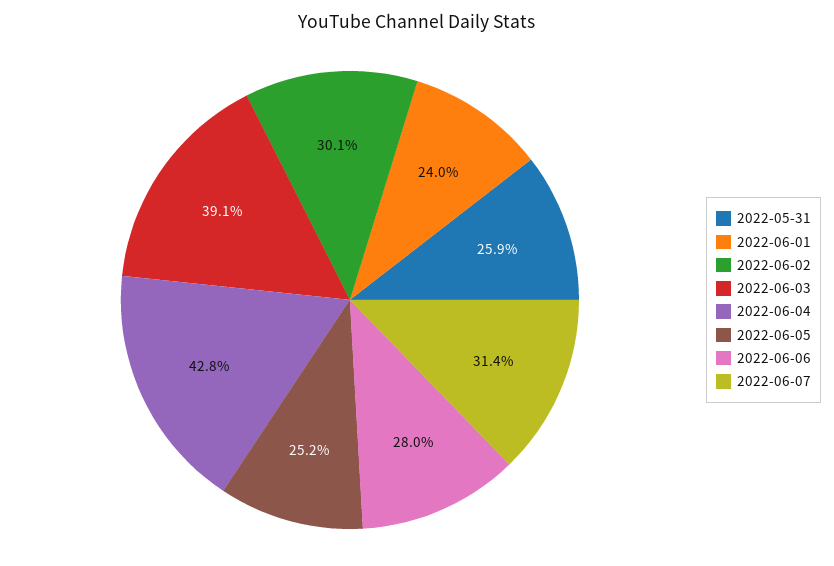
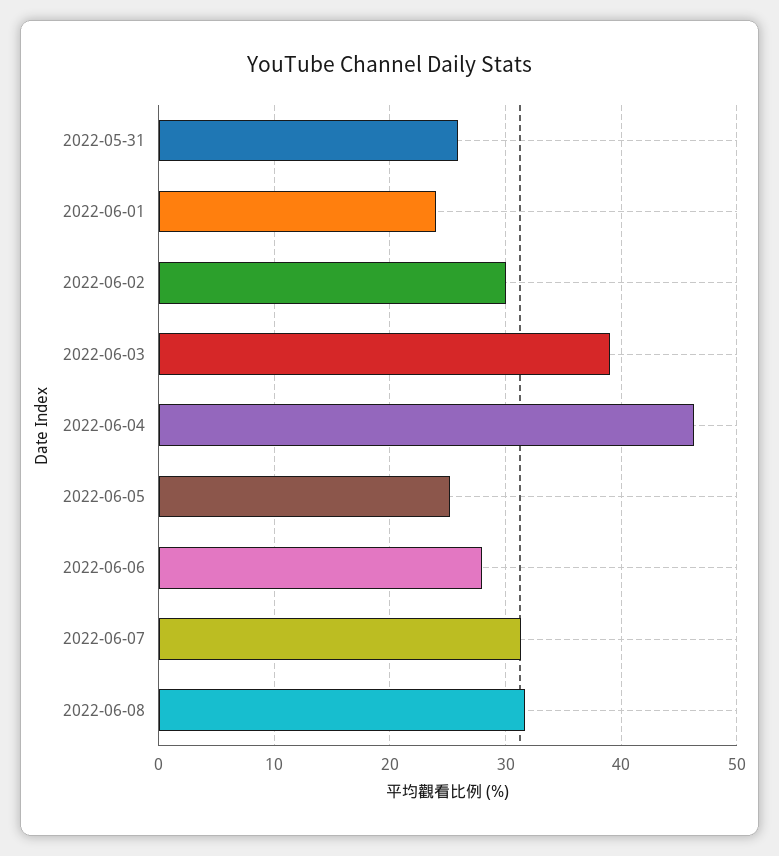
2022-06-04: 42.8 -> 46
2022-06-08: none -> 32

